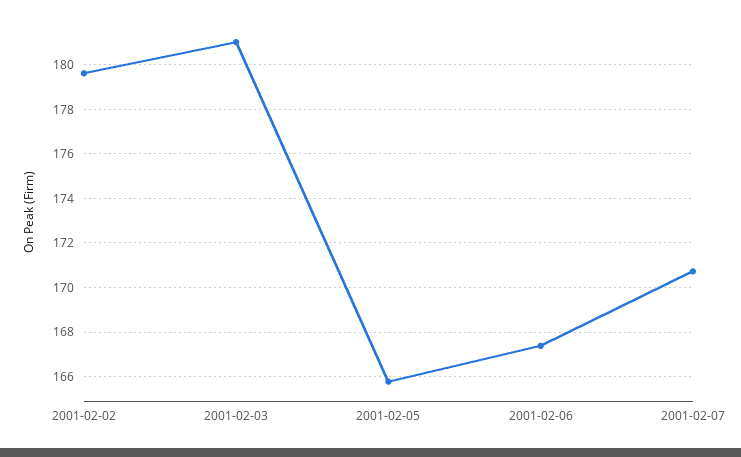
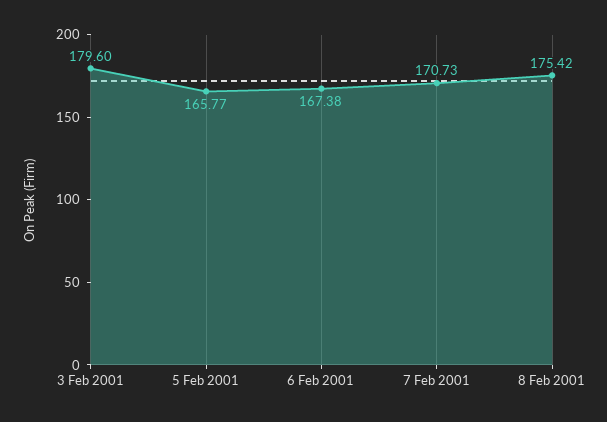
2001-02-02: 179.5 -> none
2001-02-03: 181 -> 179.6
8 Feb 2001: none -> 175.42

